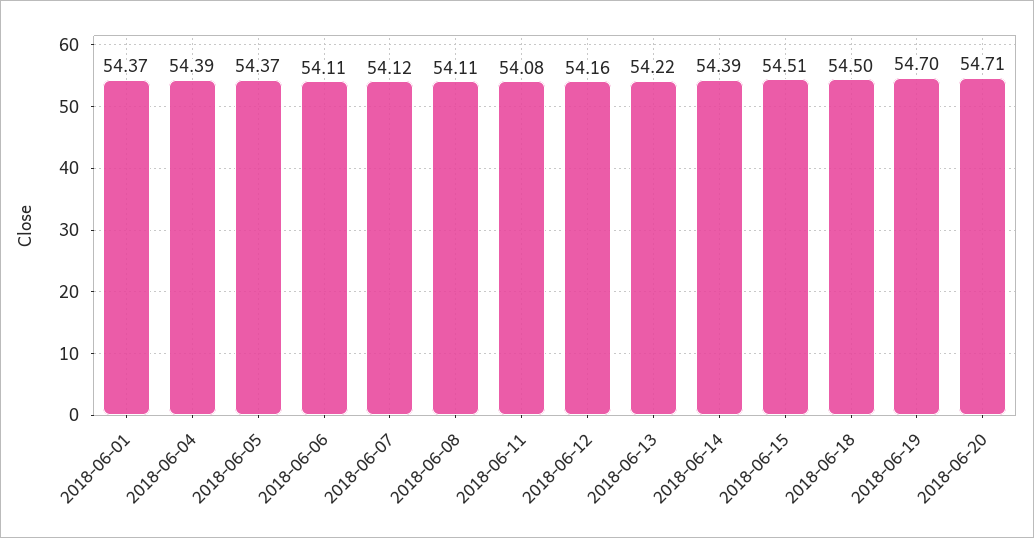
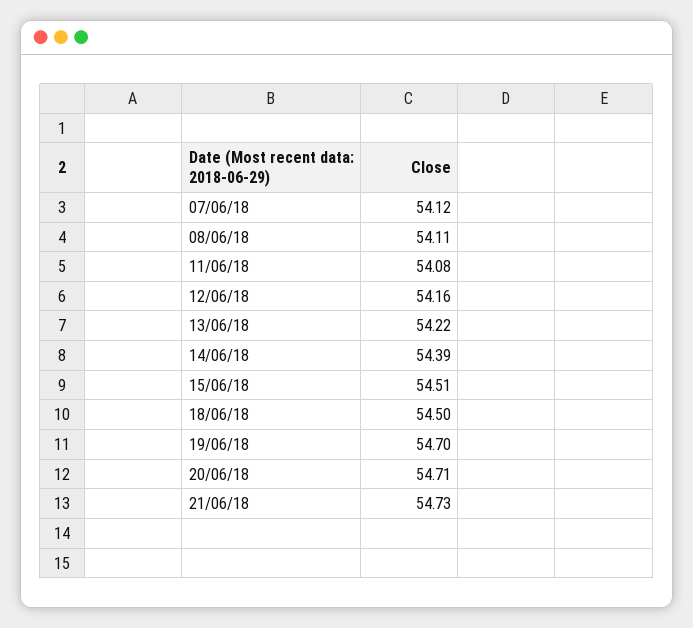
2018-06-01: 54.37 -> none
2018-06-04: 54.39 -> none
2018-06-05: 54.37 -> none
2018-06-06: 54.11 -> none
21/06/18: none -> 54.73

